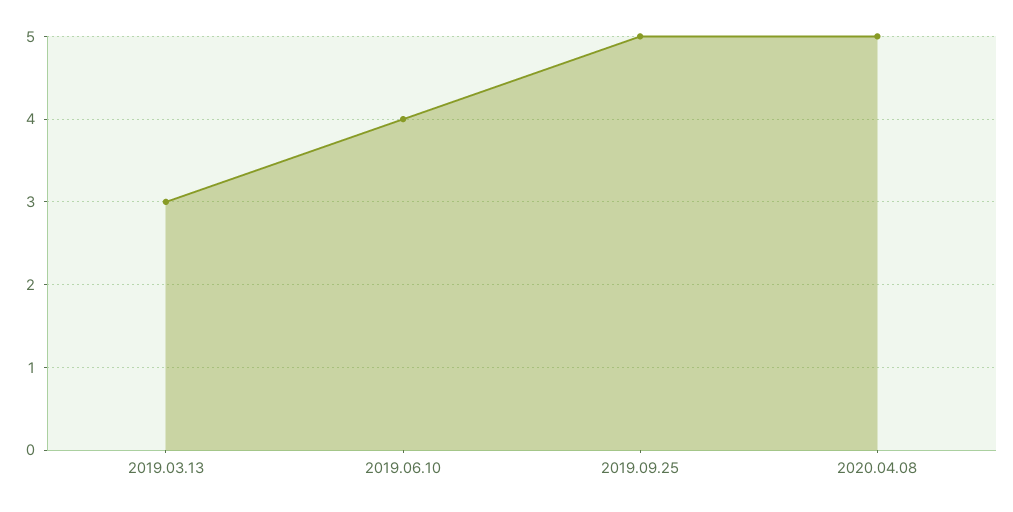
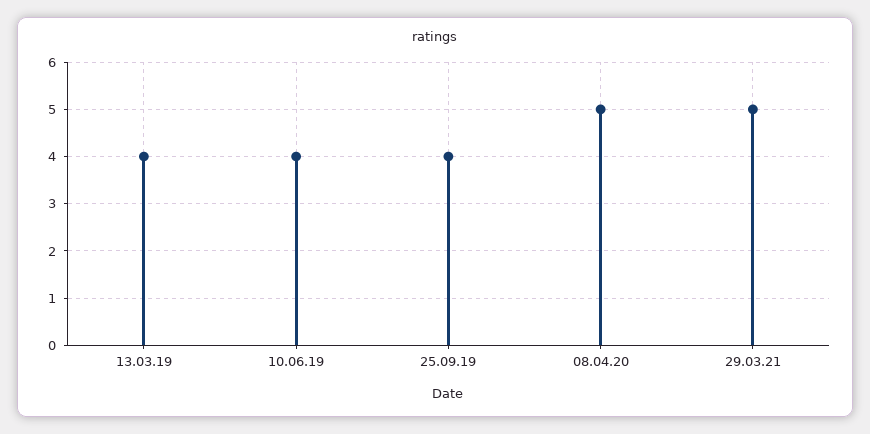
2019.03.13: 3 -> 4
2019.09.25: 5 -> 4
29.03.21: none -> 5

